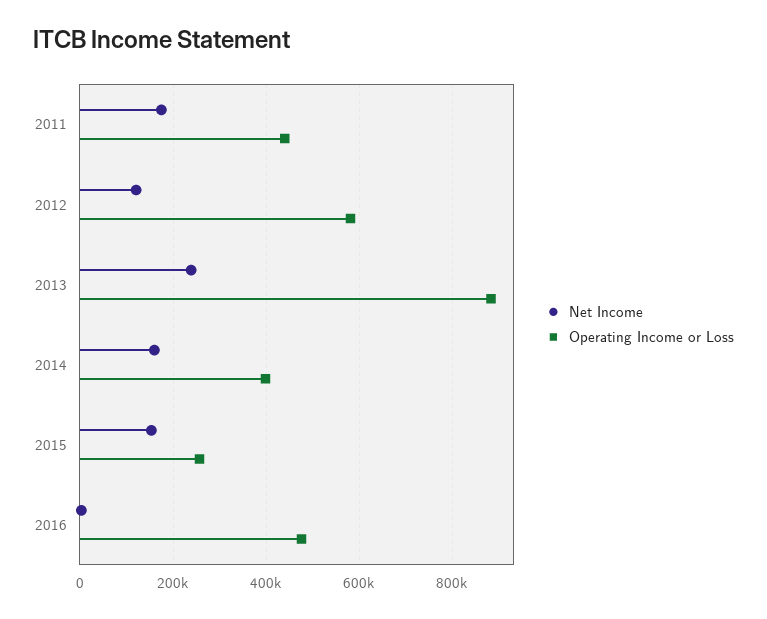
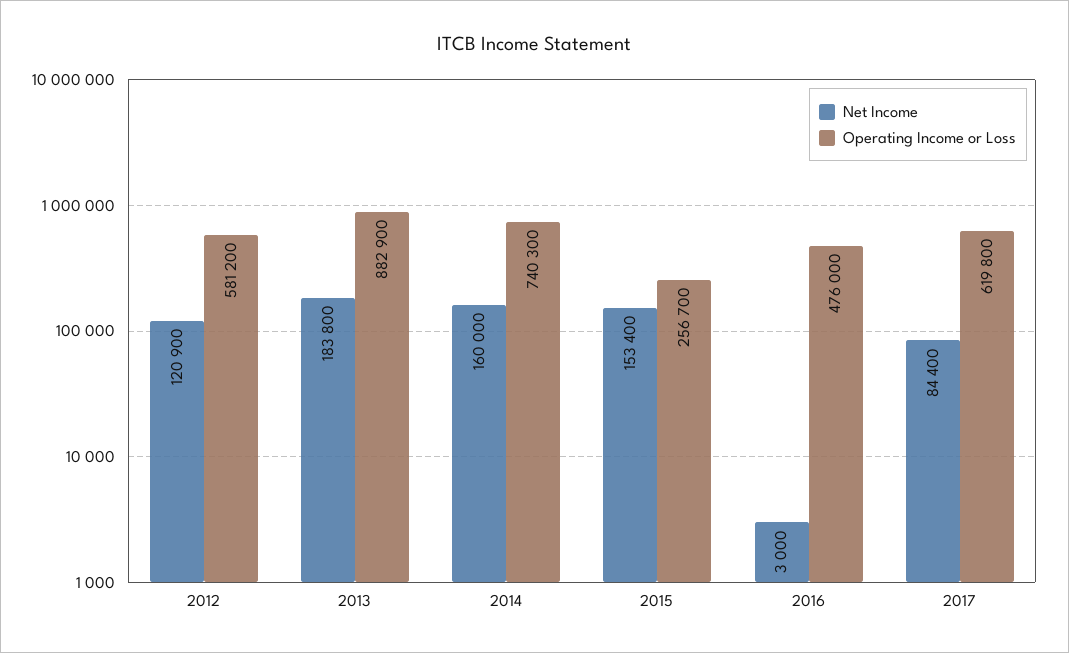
Net Income, 2011: 180000 -> none
Operating Income or Loss, 2011: 440000 -> none
Net Income, 2013: 240000 -> 183800
Operating Income or Loss, 2014: 400000 -> 740300
Net Income, 2017: none -> 84400
Operating Income or Loss, 2017: none -> 619800

